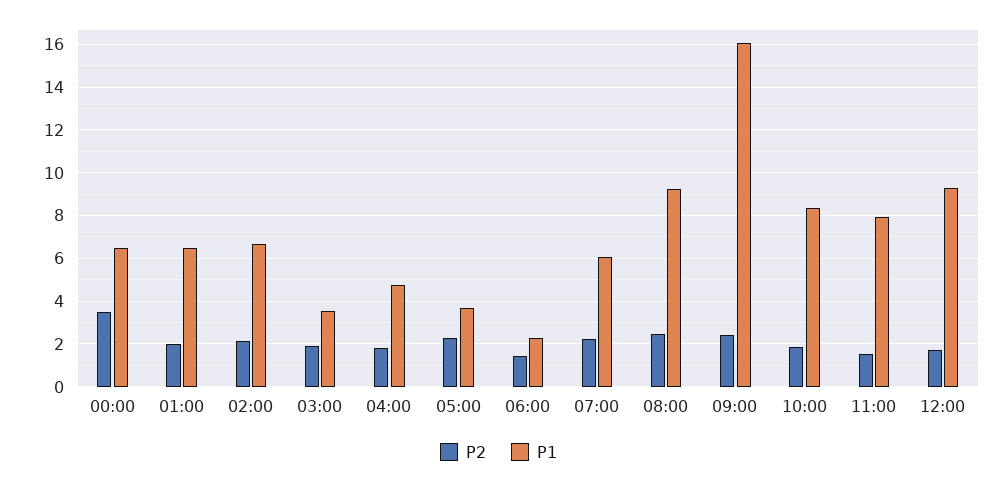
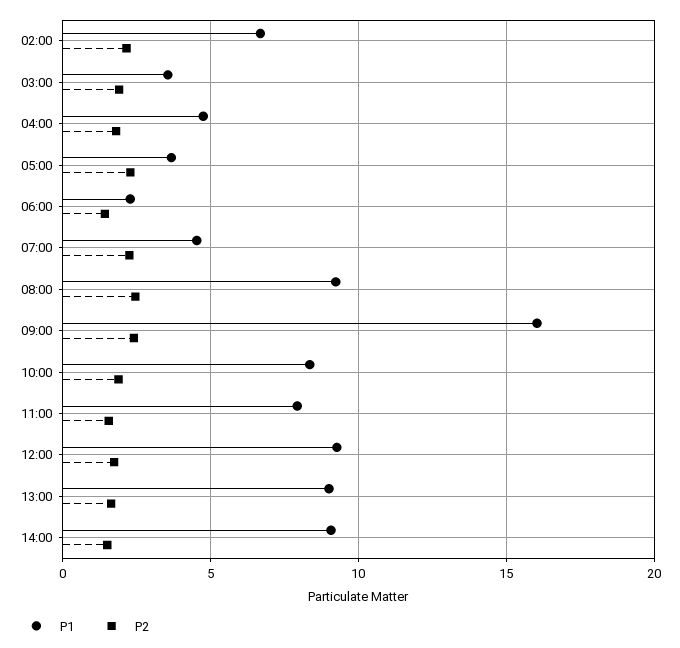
P2, 00:00: 3.5 -> none
P1, 00:00: 6.5 -> none
P2, 01:00: 2 -> none
P1, 01:00: 6.5 -> none
P1, 07:00: 6 -> 4.5
P1, 13:00: none -> 9
P2, 13:00: none -> 1.5
P1, 14:00: none -> 9
P2, 14:00: none -> 1.5

